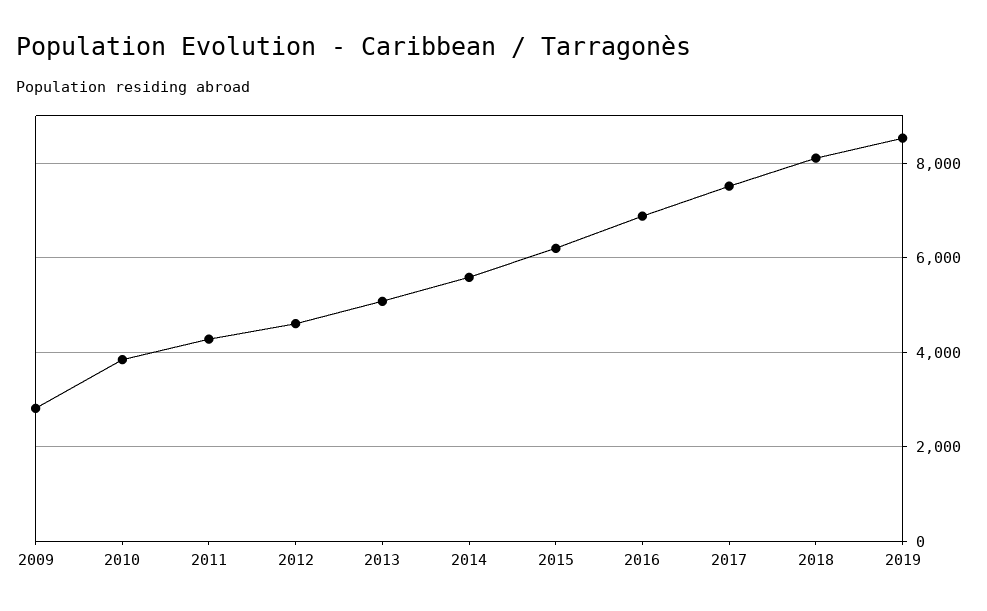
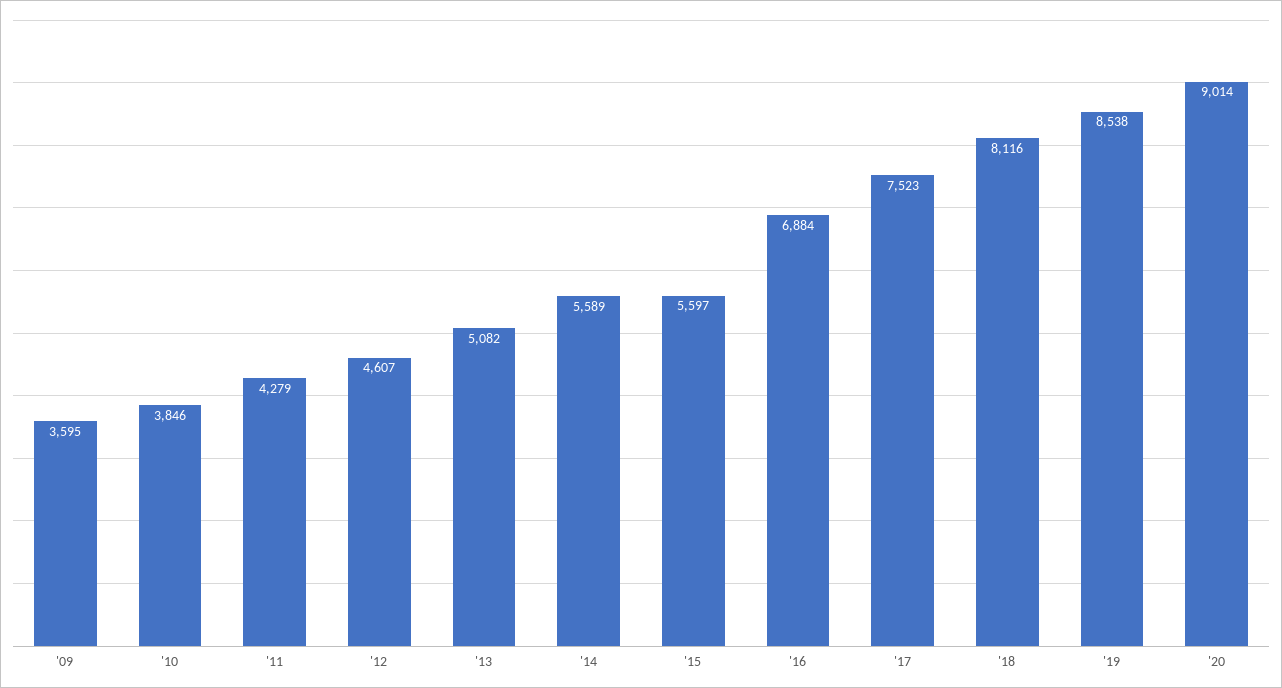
2009: 2800 -> 3595
2015: 6200 -> 5597
'20: none -> 9014

